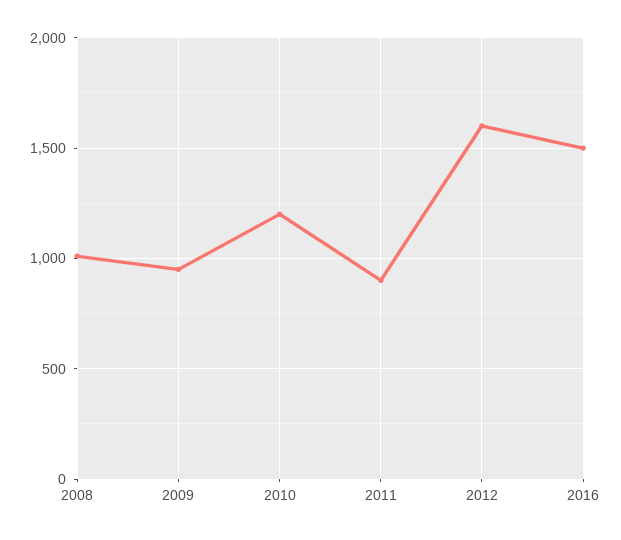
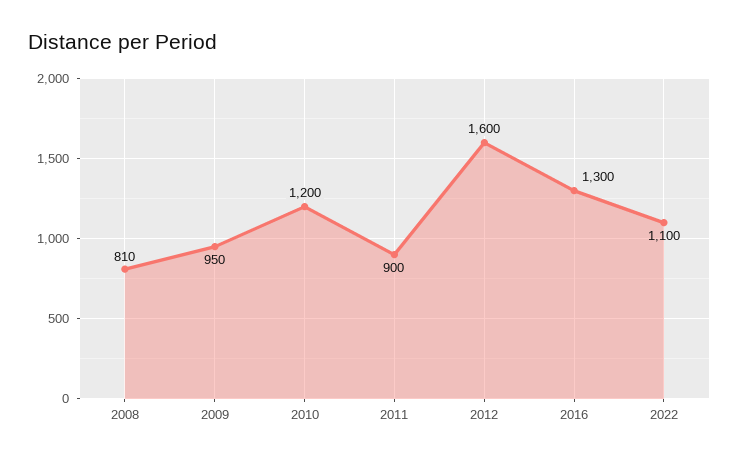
2008: 1000 -> 810
2016: 1500 -> 1300
2022: none -> 1100

